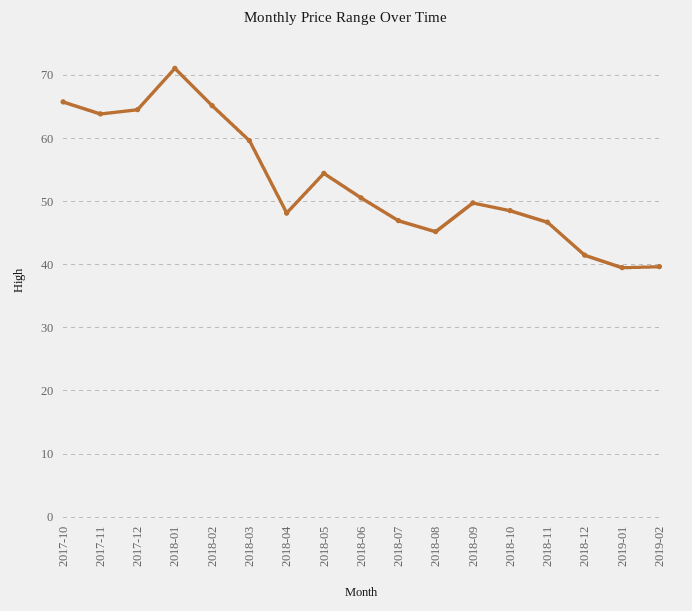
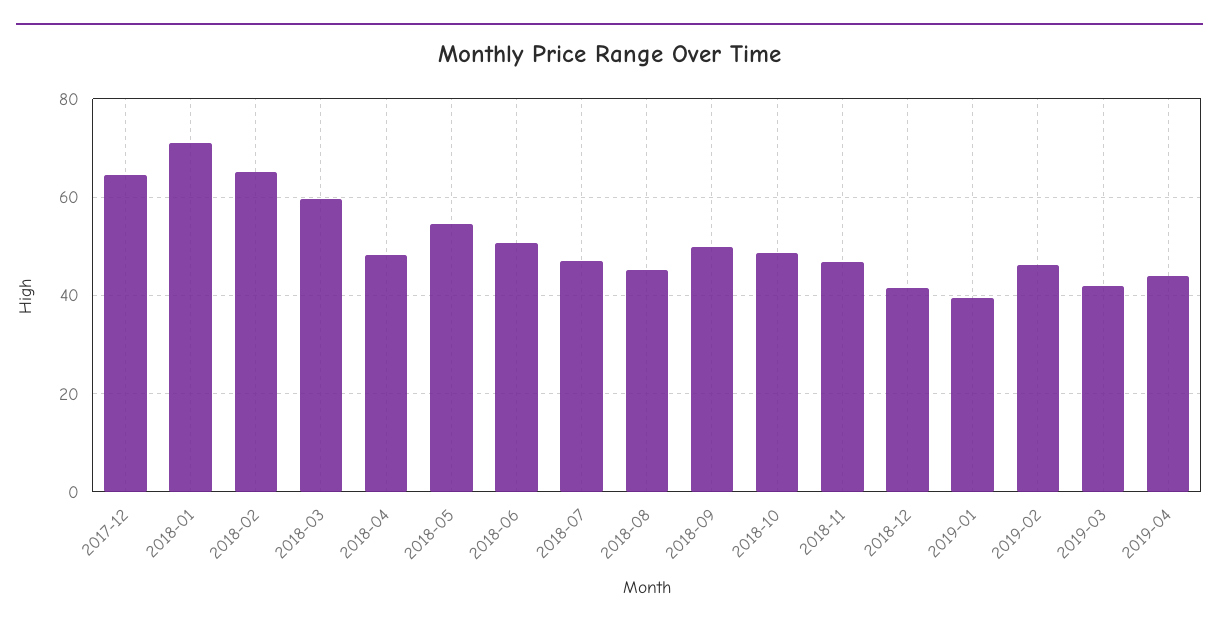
2017-10: 66 -> none
2017-11: 64 -> none
2019-02: 40 -> 46
2019-03: none -> 42
2019-04: none -> 44

